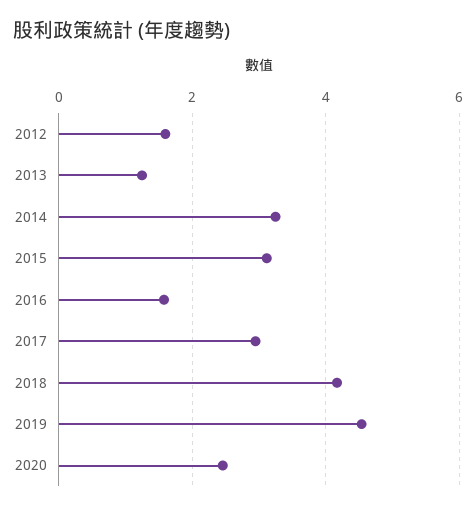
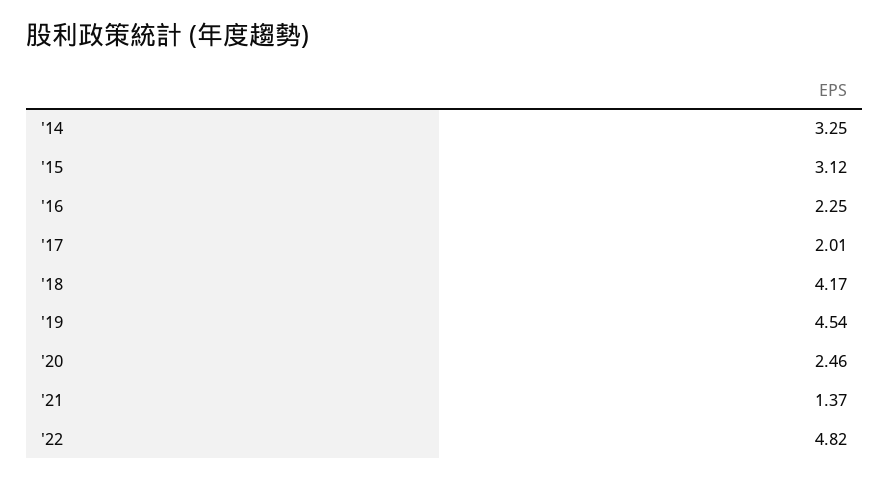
2012: 1.6 -> none
2013: 1.2 -> none
2016: 1.6 -> 2.25
2017: 3 -> 2.01
'21: none -> 1.37
'22: none -> 4.82

